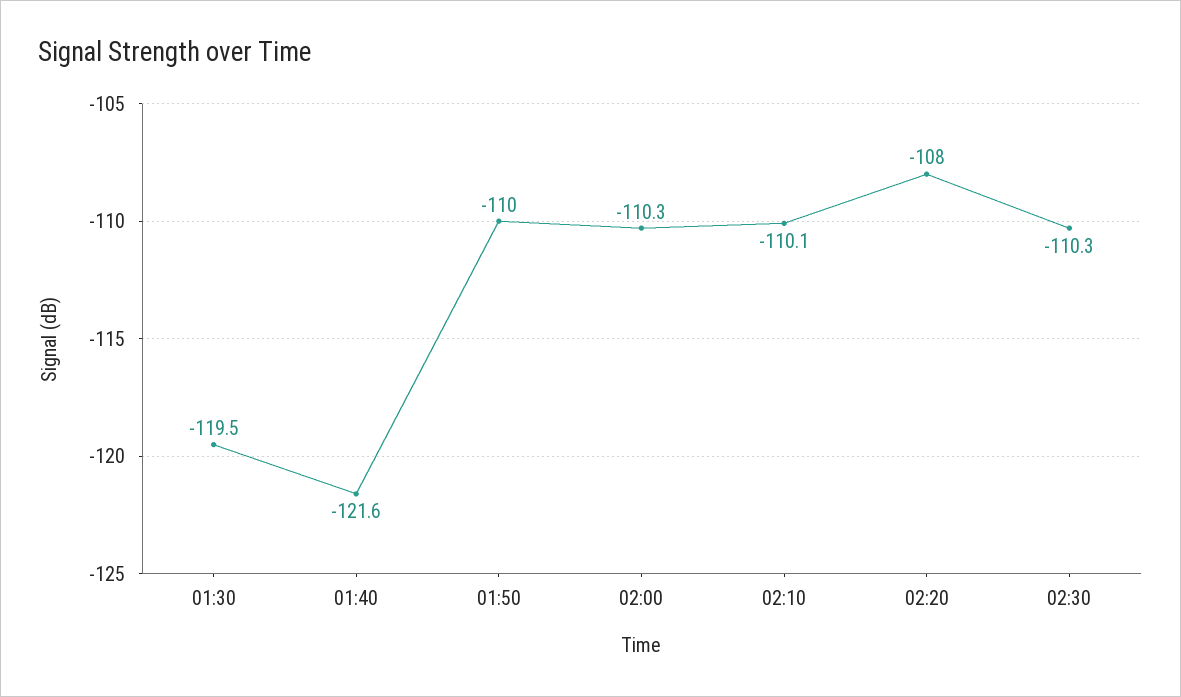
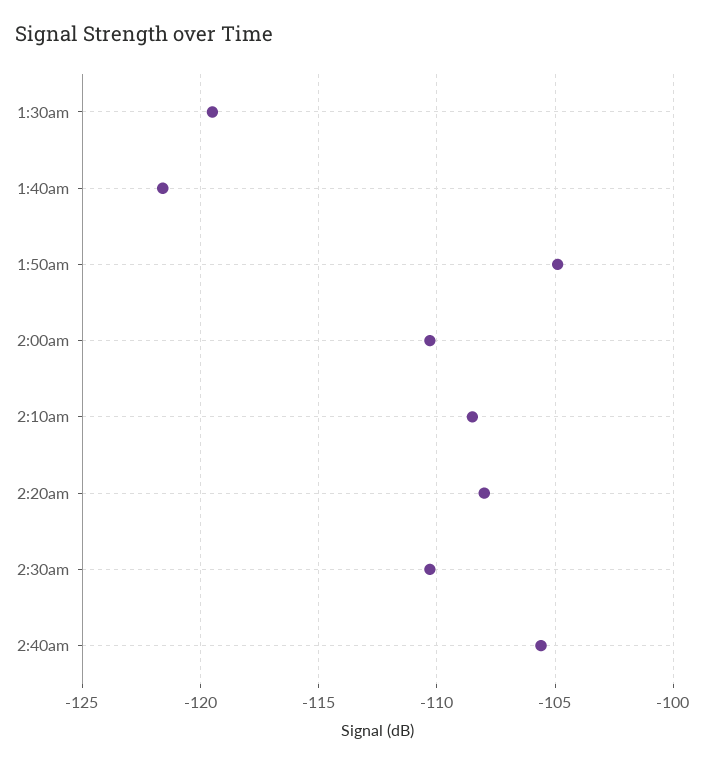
01:50: -110 -> -105
02:10: -110.1 -> -108.5
2:40am: none -> -105.5

